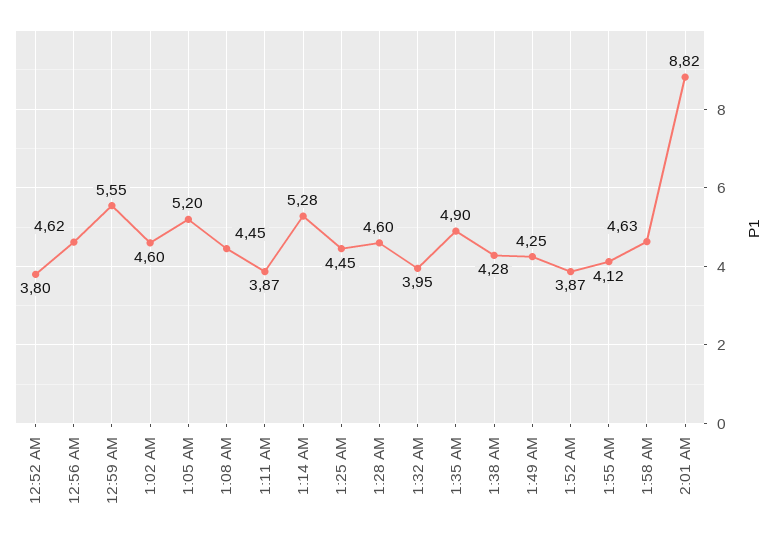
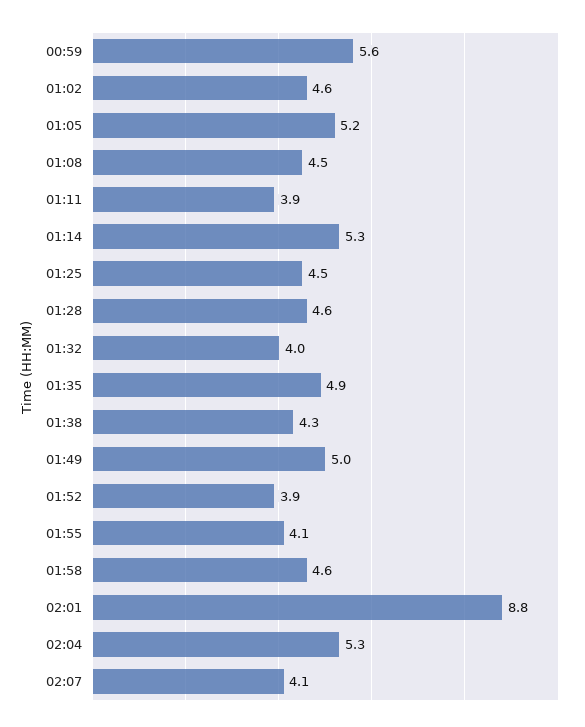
12:52 AM: 3.8 -> none
12:56 AM: 4.62 -> none
1:49 AM: 4.25 -> 5
02:04: none -> 5.3
02:07: none -> 4.1

